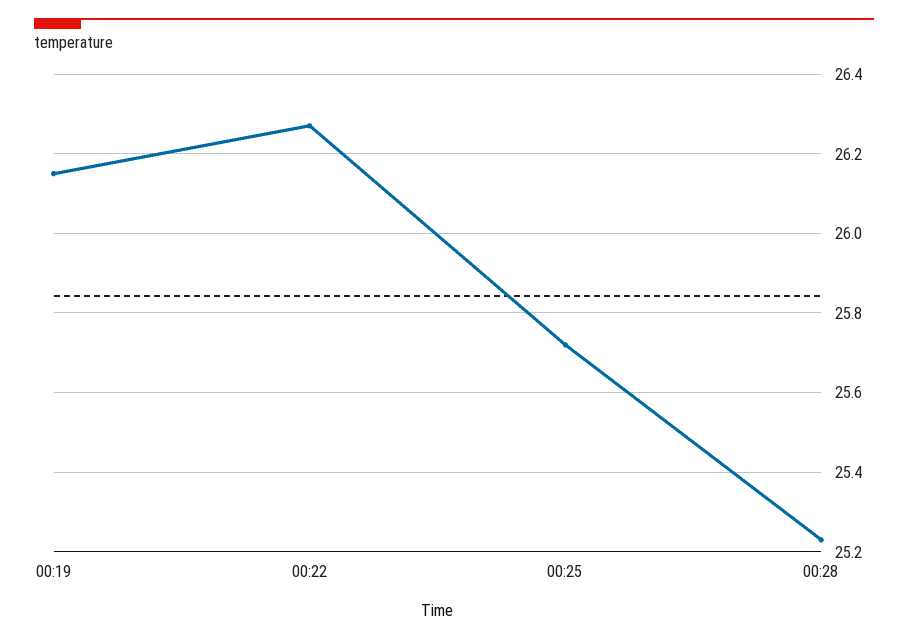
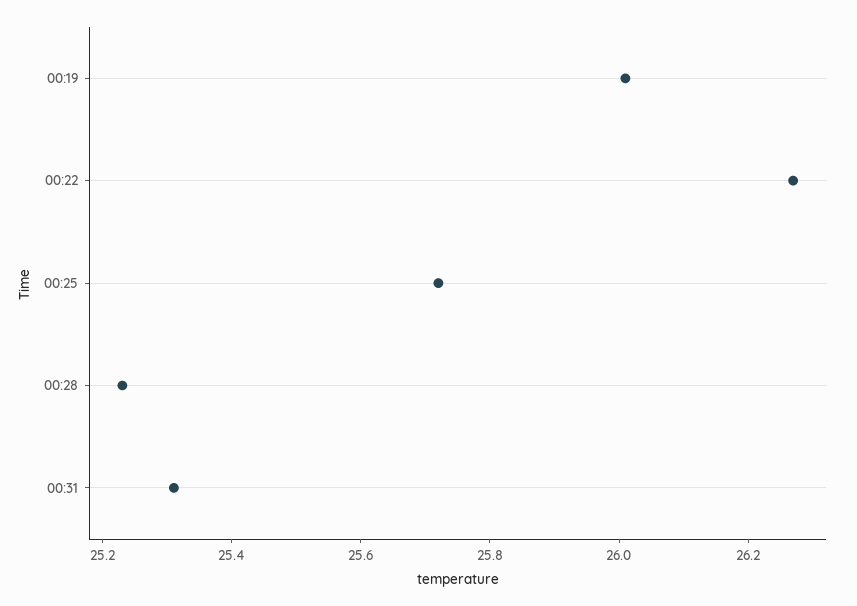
00:19: 26.15 -> 26
00:31: none -> 25.3

